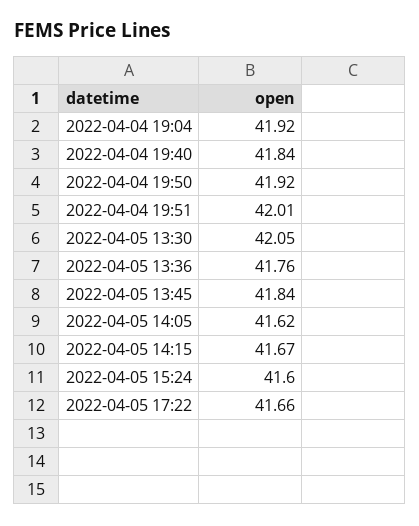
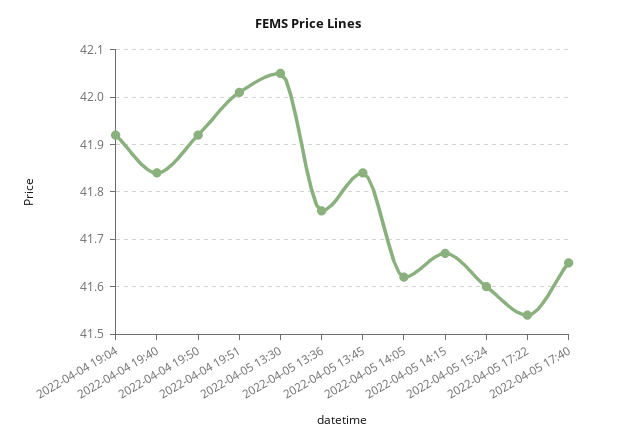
2022-04-05 17:22: 41.66 -> 41.55
2022-04-05 17:40: none -> 41.65

